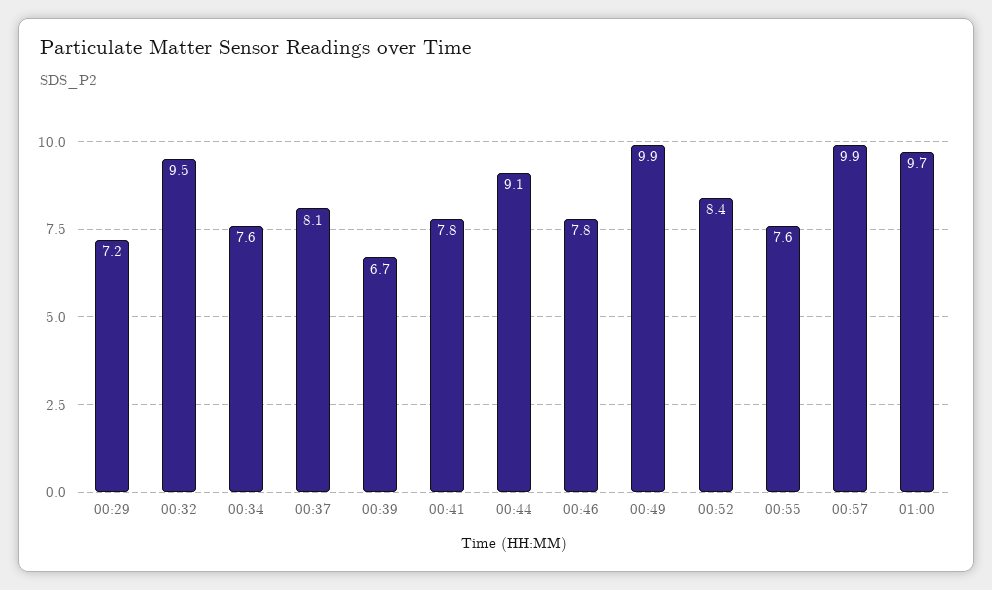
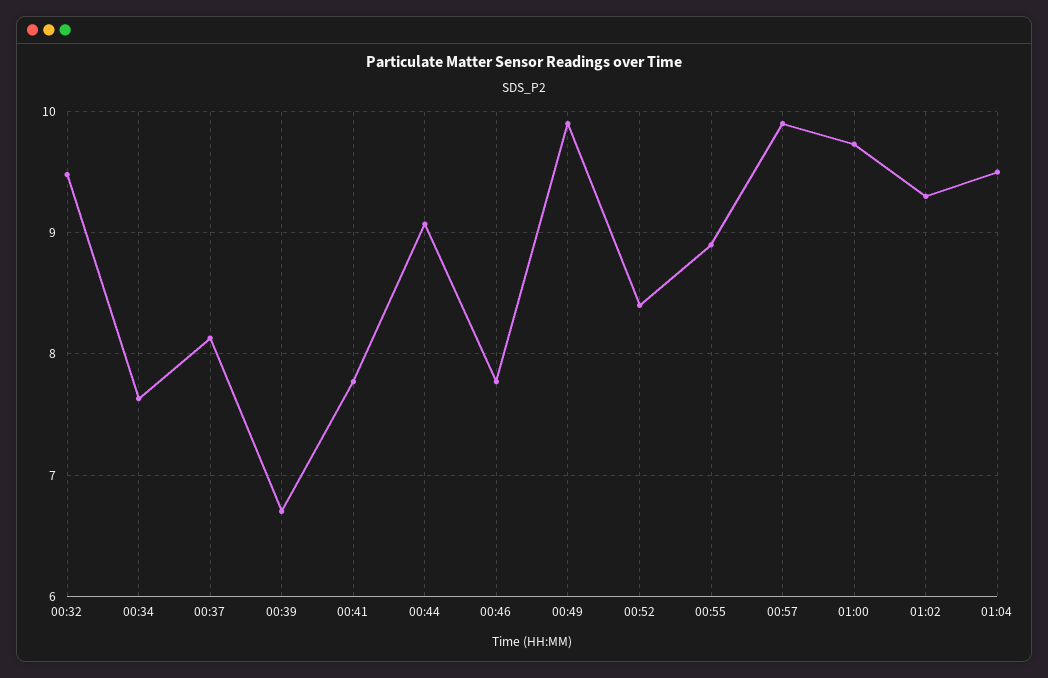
00:29: 7.2 -> none
00:55: 7.6 -> 8.9
01:02: none -> 9.3
01:04: none -> 9.5

